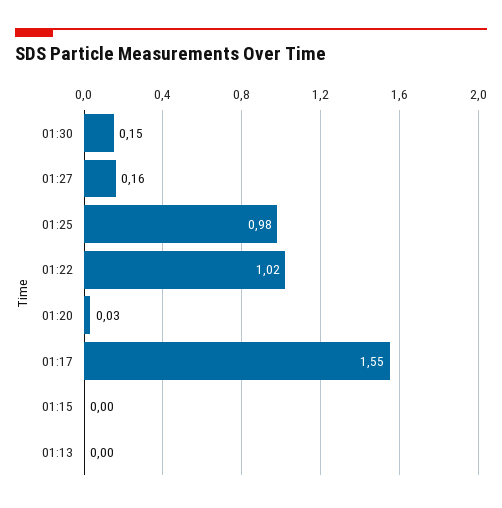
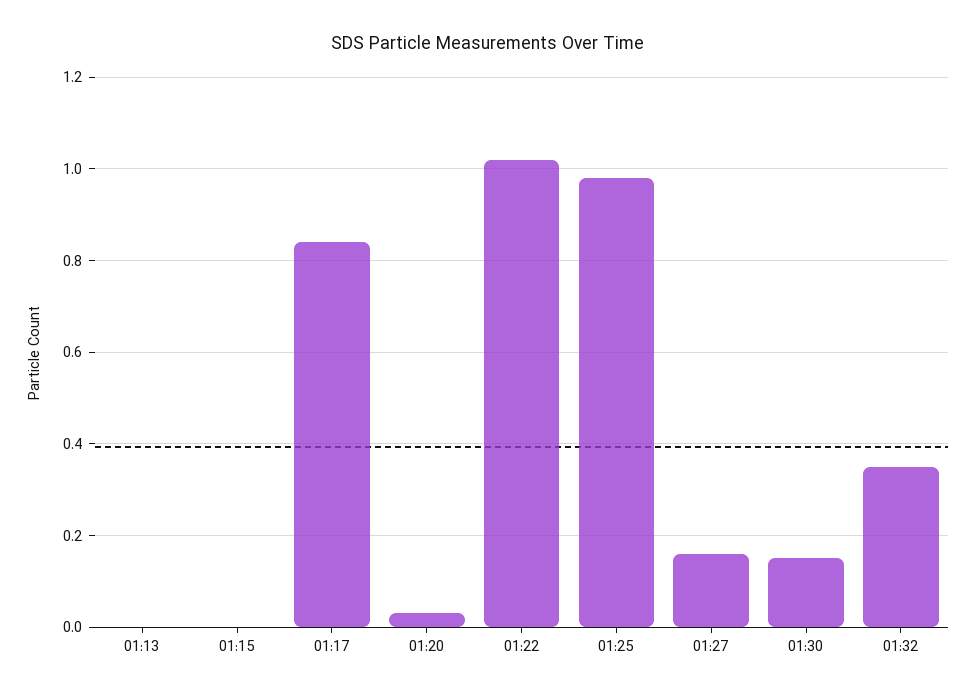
01:17: 1.55 -> 0.85
01:32: none -> 0.35

